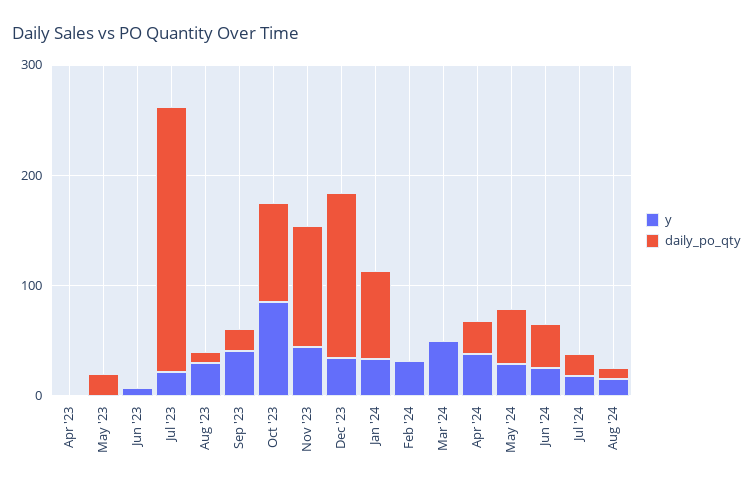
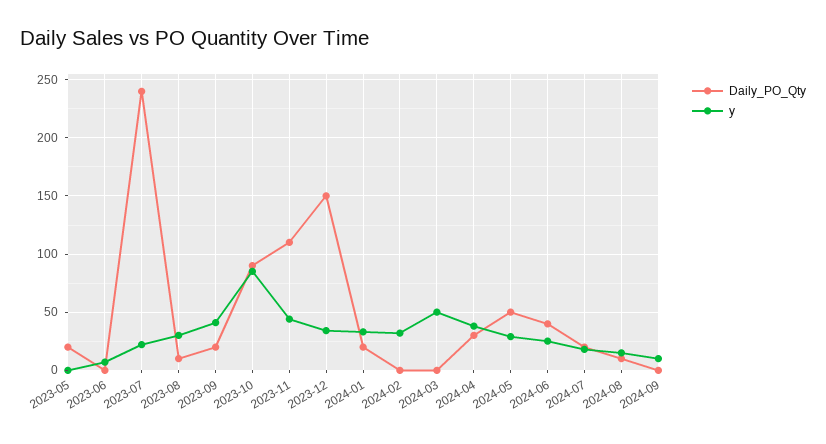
y, Apr '23: 0 -> none
daily_po_qty, Apr '23: 0 -> none
daily_po_qty, Jan '24: 80 -> 20
daily_po_qty, 2024-09: none -> 0
y, 2024-09: none -> 10

